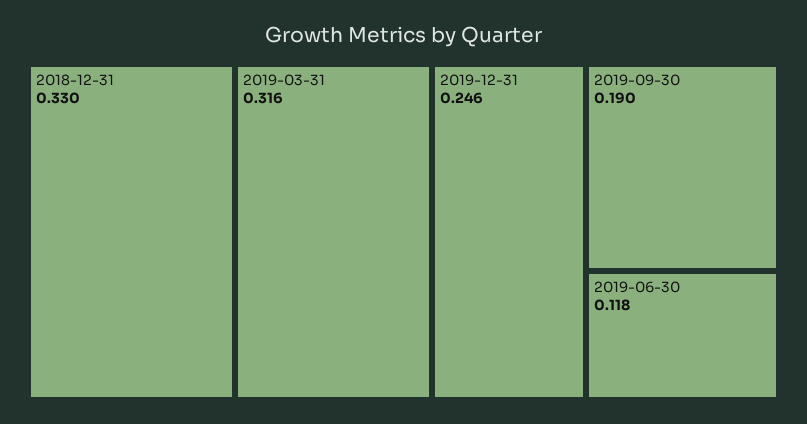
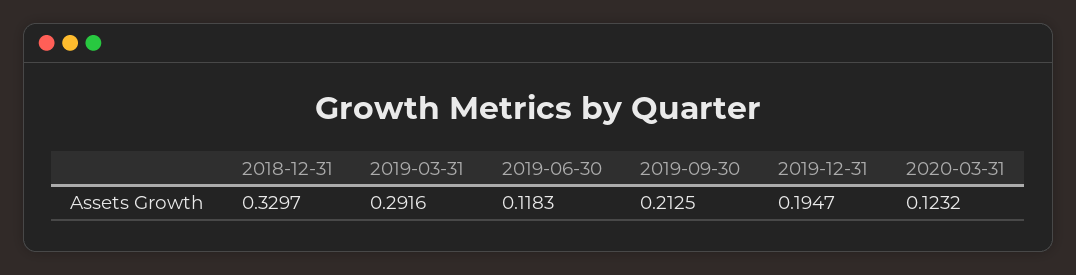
2019-03-31: 0.316 -> 0.2916
2019-12-31: 0.246 -> 0.1947
2019-09-30: 0.19 -> 0.2125
2020-03-31: none -> 0.1232

